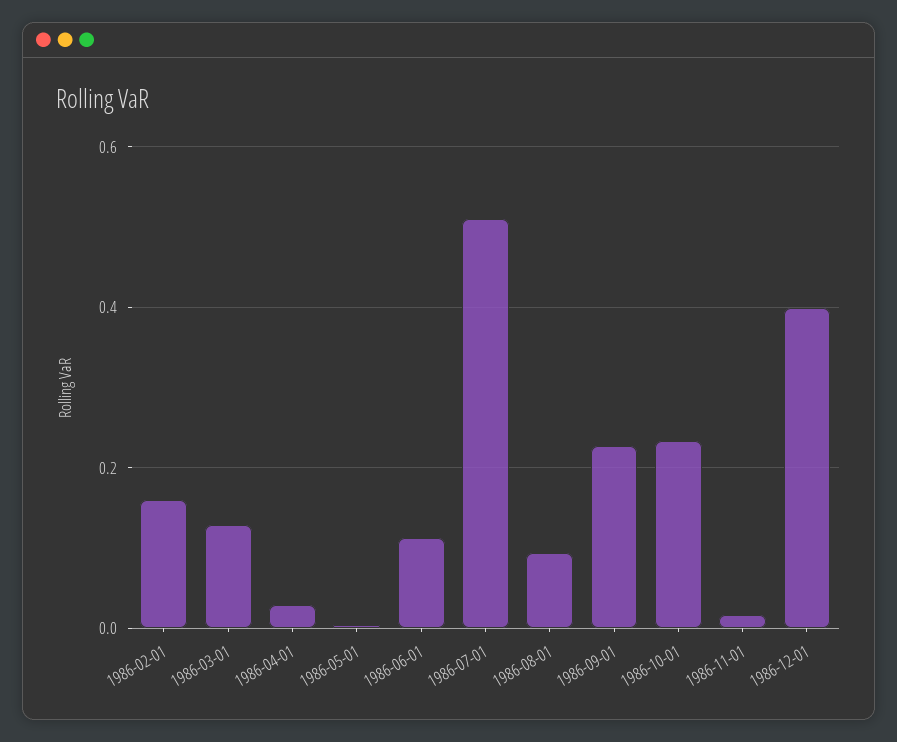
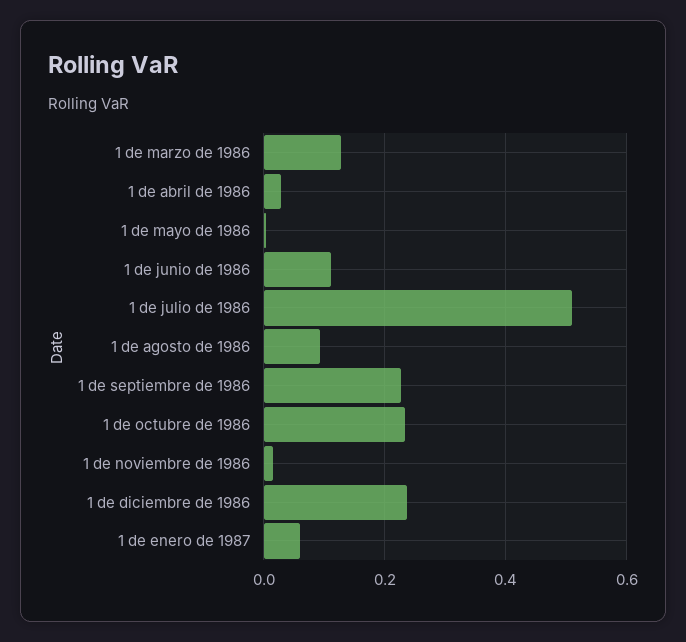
1986-02-01: 0.16 -> none
1986-12-01: 0.4 -> 0.24
1 de enero de 1987: none -> 0.06

